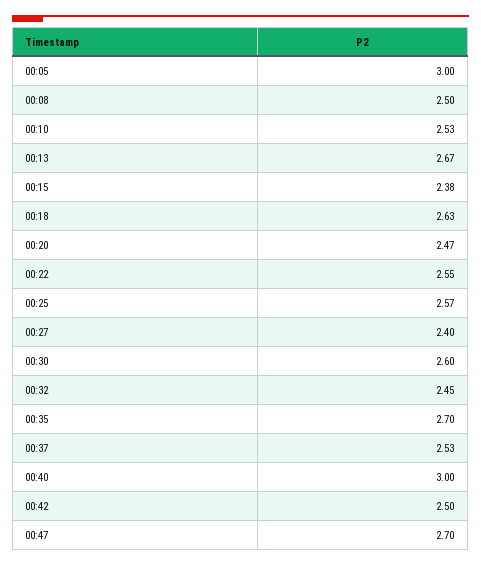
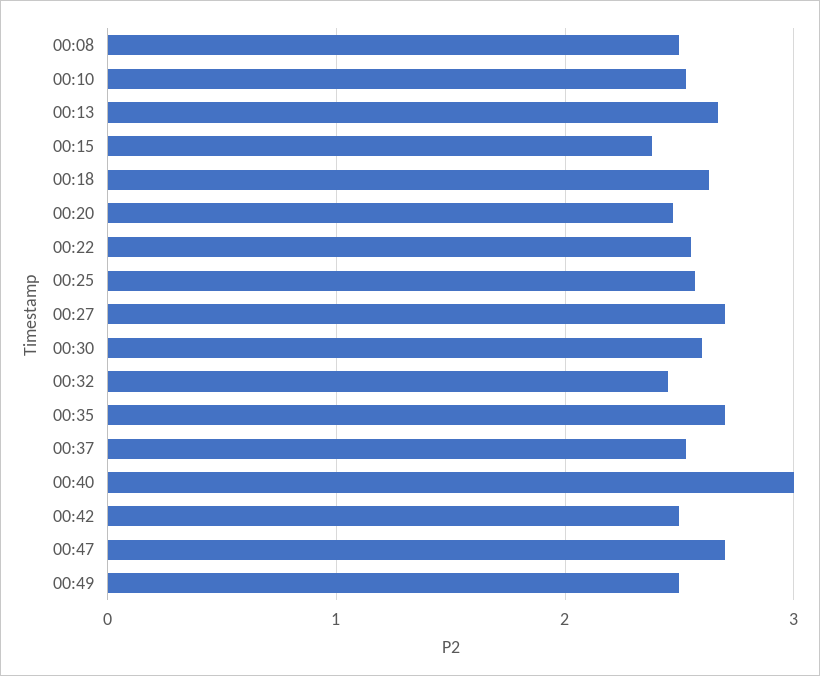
00:05: 3 -> none
00:27: 2.4 -> 2.7
00:49: none -> 2.5

